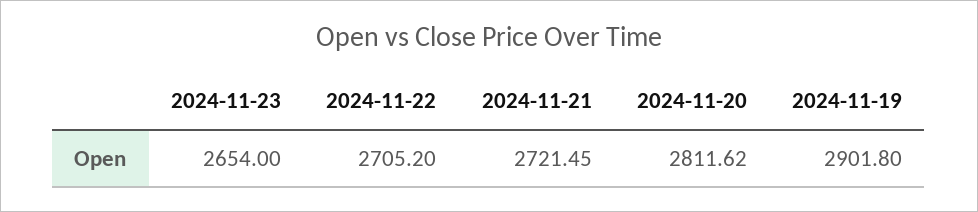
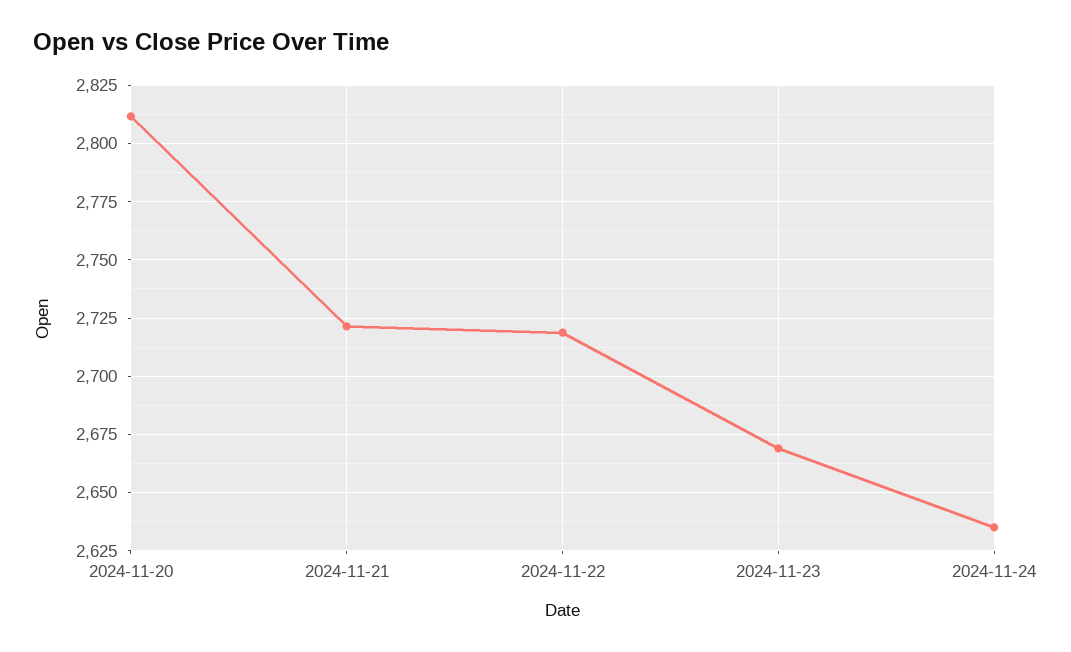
2024-11-23: 2654 -> 2670
2024-11-22: 2705.2 -> 2720
2024-11-19: 2901.8 -> none
2024-11-24: none -> 2635

